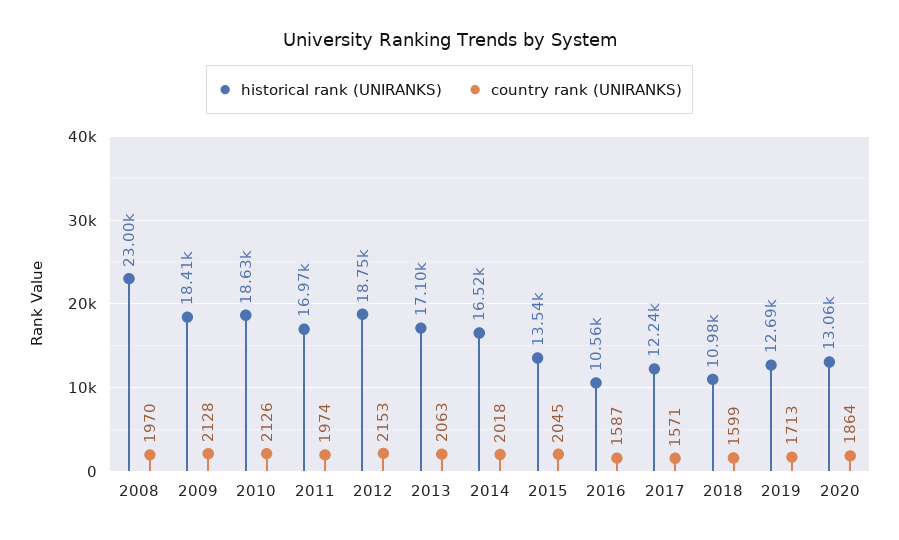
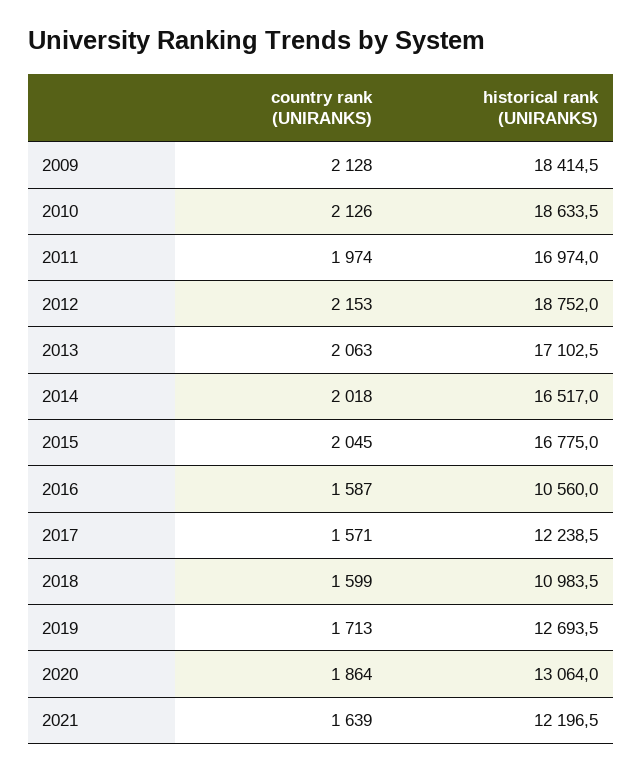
historical rank (UNIRANKS), 2008: 23000 -> none
country rank (UNIRANKS), 2008: 1970 -> none
historical rank (UNIRANKS), 2015: 13540 -> 16775
country rank (UNIRANKS), 2021: none -> 1639
historical rank (UNIRANKS), 2021: none -> 12196.5

